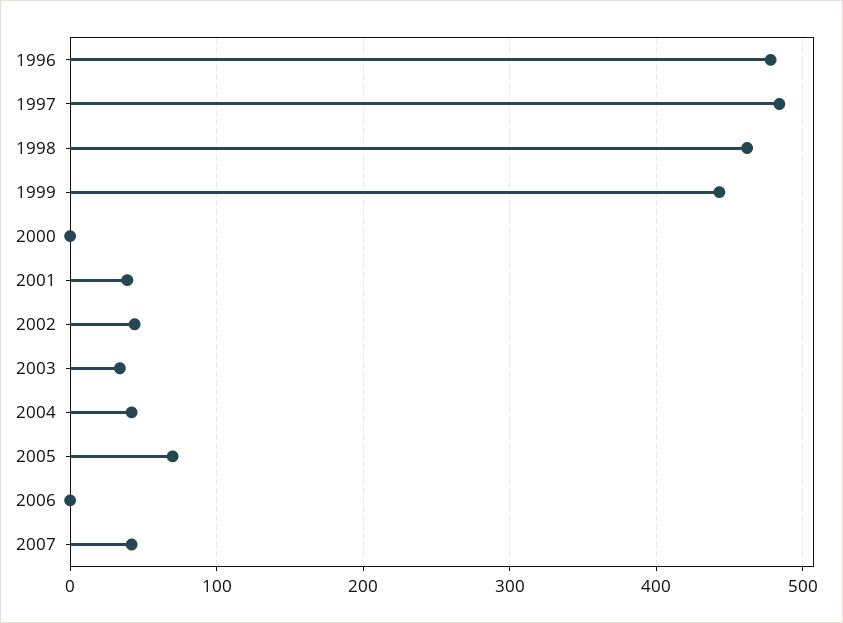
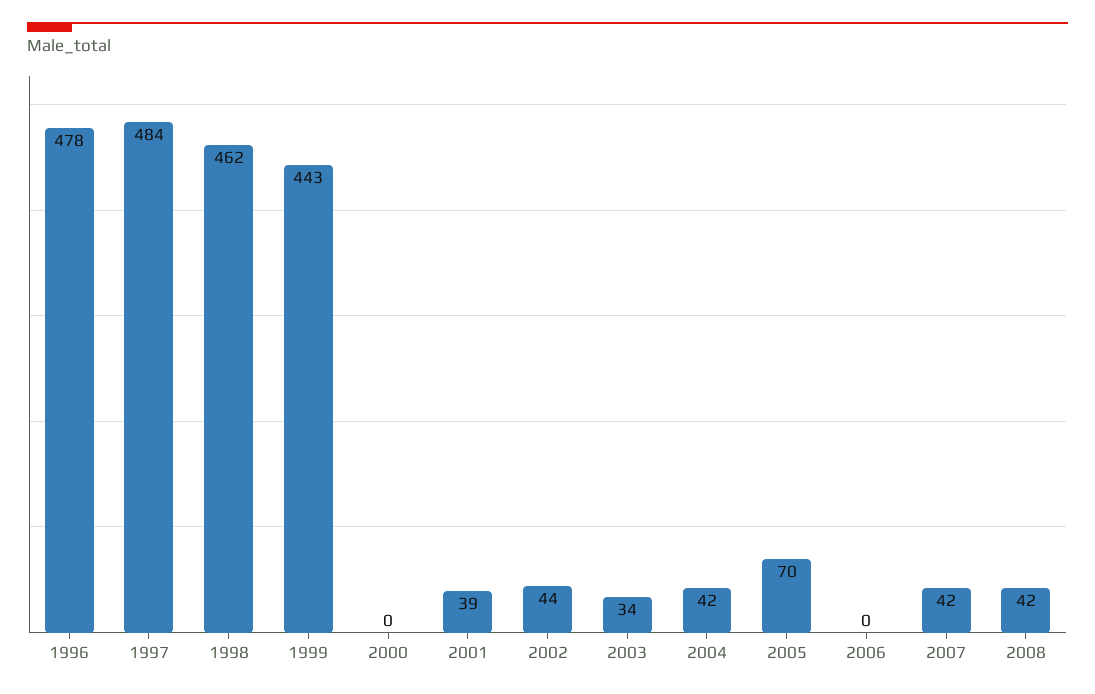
2008: none -> 42

